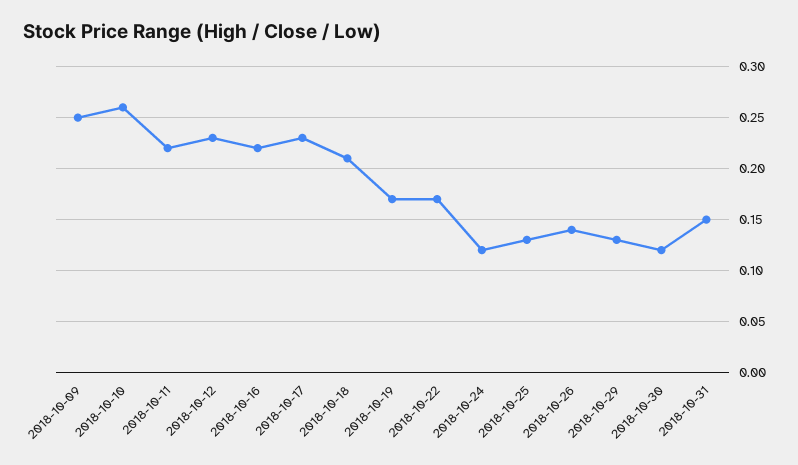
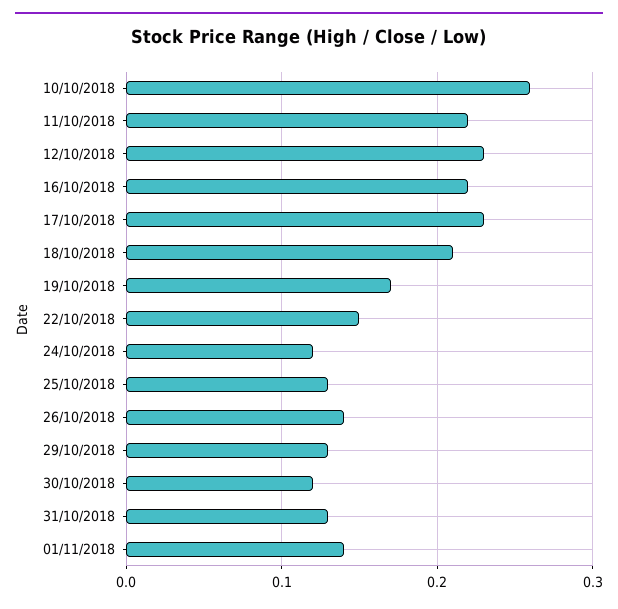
2018-10-09: 0.25 -> none
2018-10-22: 0.17 -> 0.15
2018-10-31: 0.15 -> 0.13
01/11/2018: none -> 0.14

